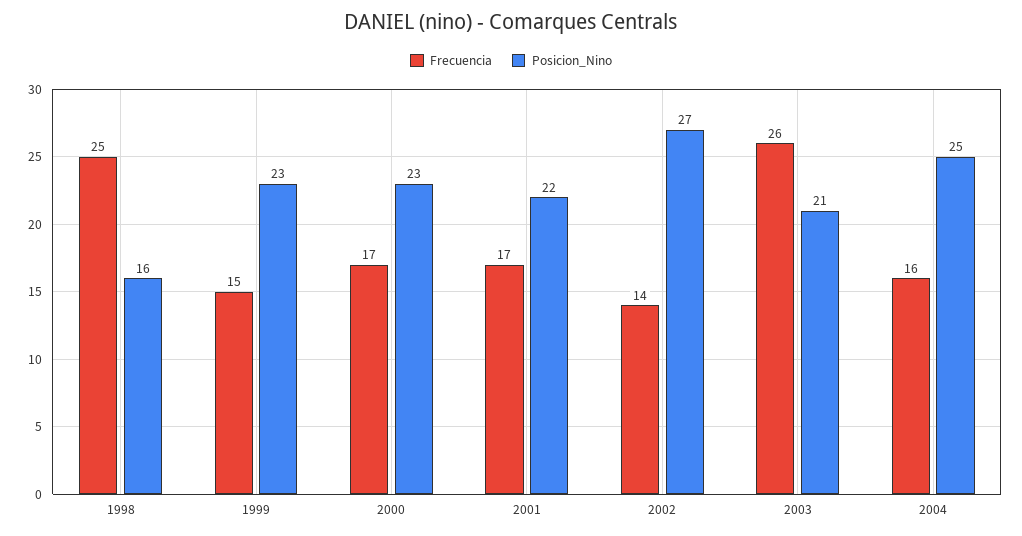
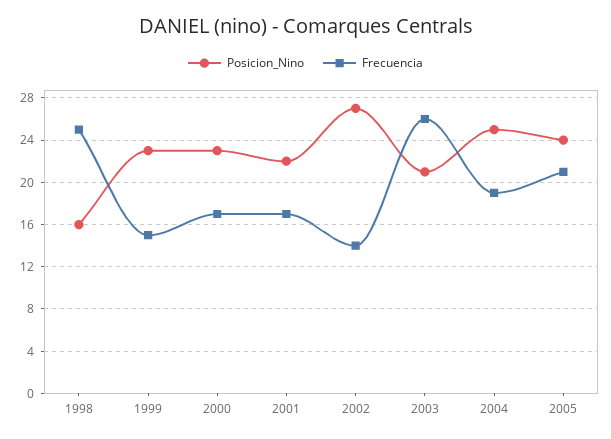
Frecuencia, 2004: 16 -> 19
Posicion_Nino, 2005: none -> 24
Frecuencia, 2005: none -> 21

